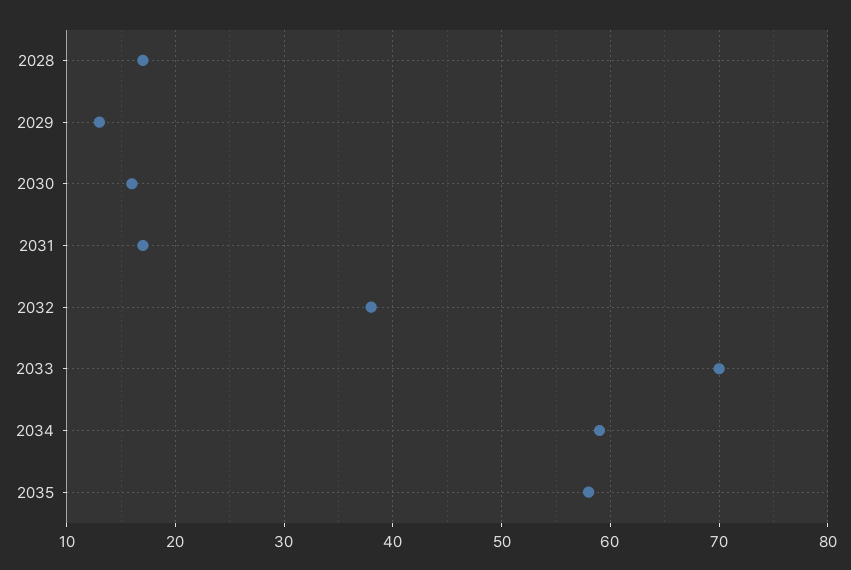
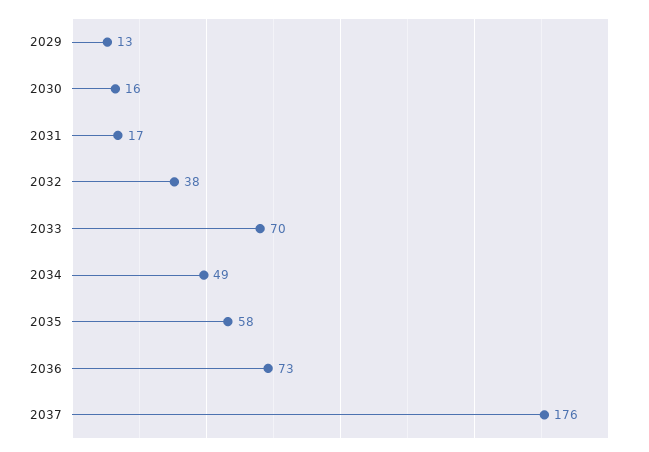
2028: 17 -> none
2034: 59 -> 49
2036: none -> 73
2037: none -> 176

